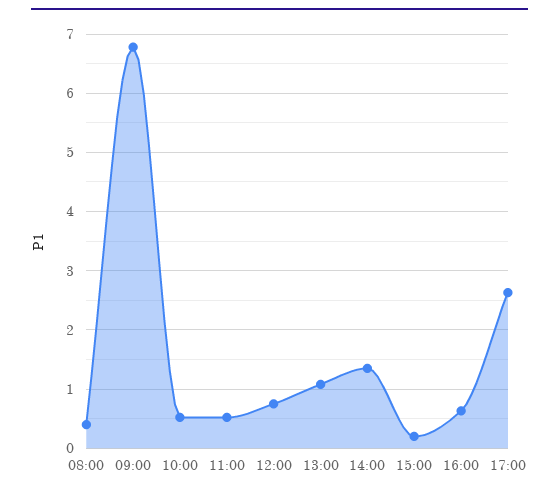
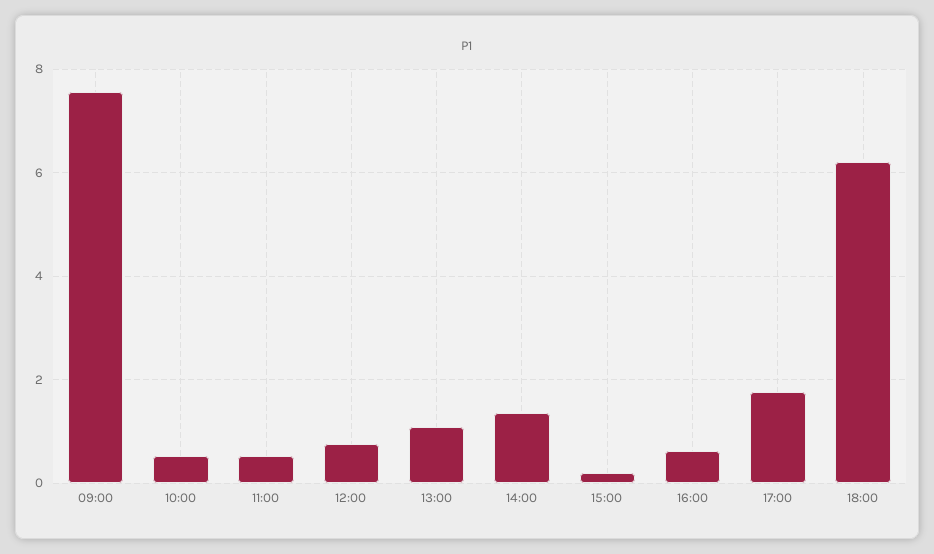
08:00: 0.4 -> none
09:00: 6.8 -> 7.6
17:00: 2.6 -> 1.8
18:00: none -> 6.2

